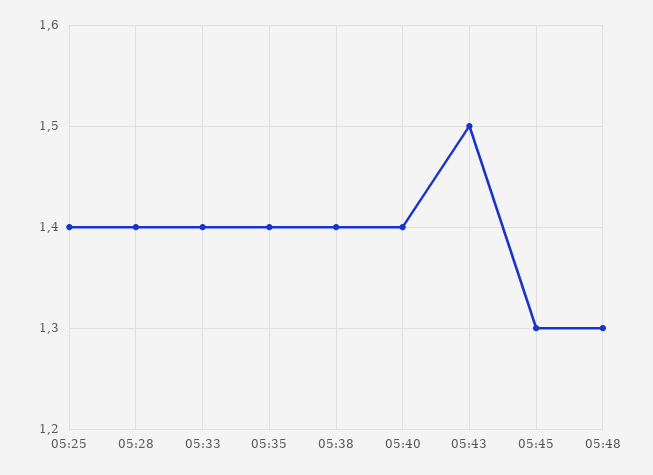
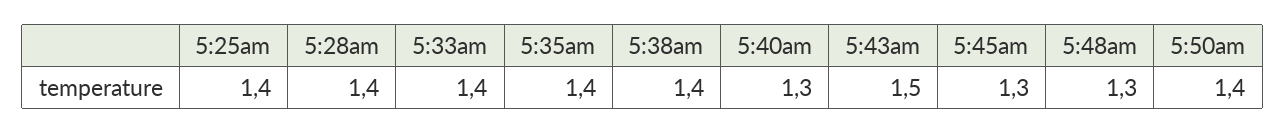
05:40: 1.4 -> 1.3
5:50am: none -> 1.4

